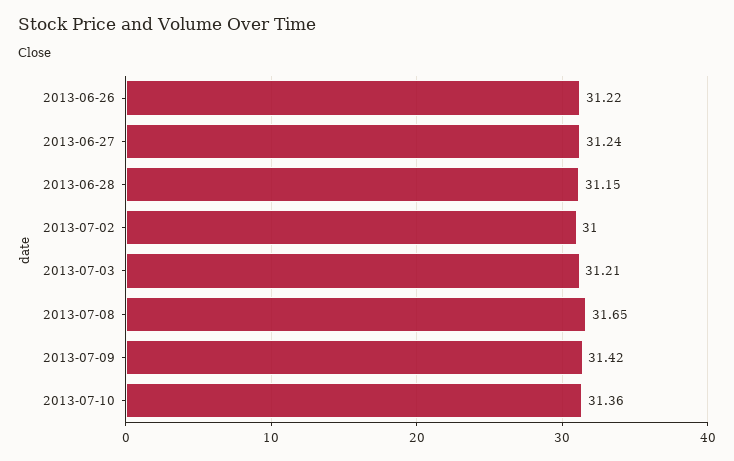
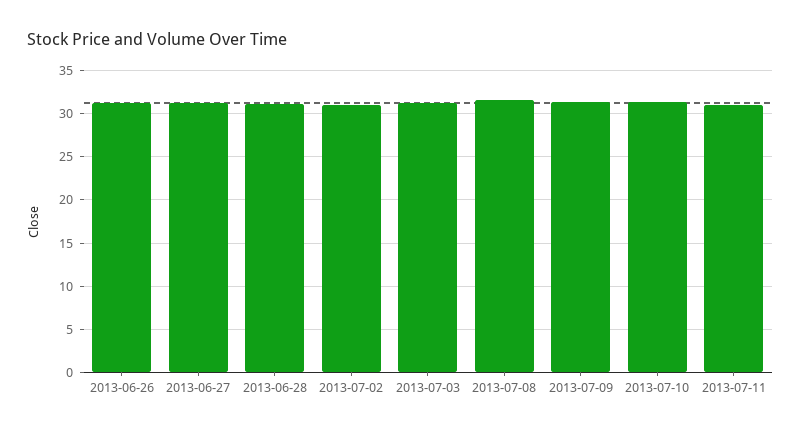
2013-07-11: none -> 31

